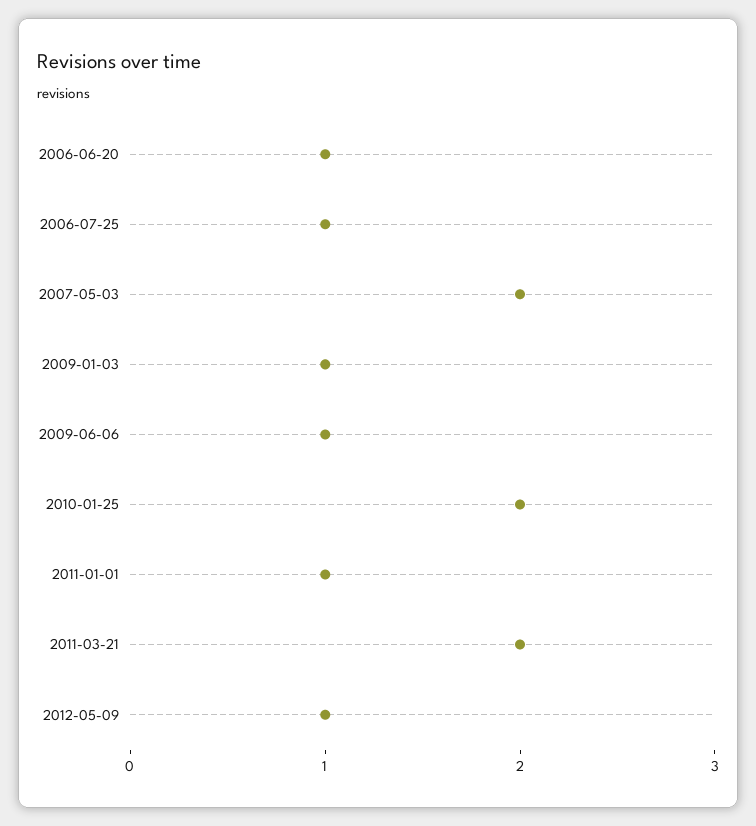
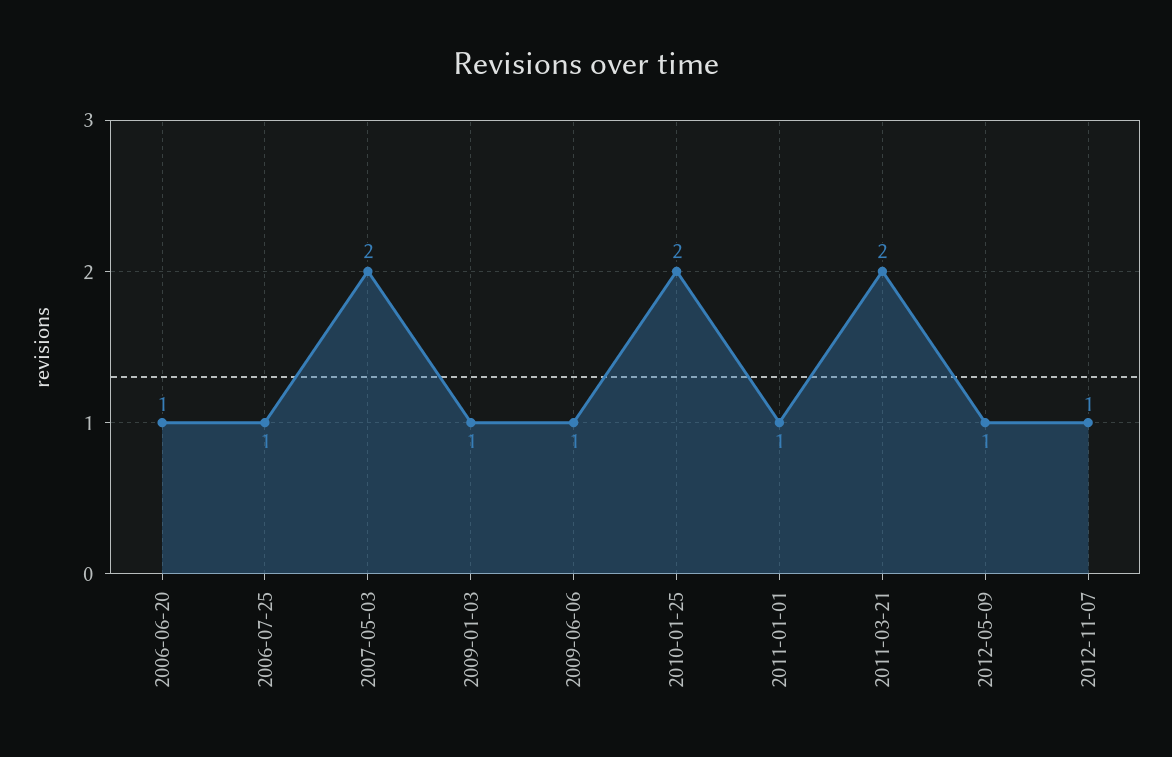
2012-11-07: none -> 1

